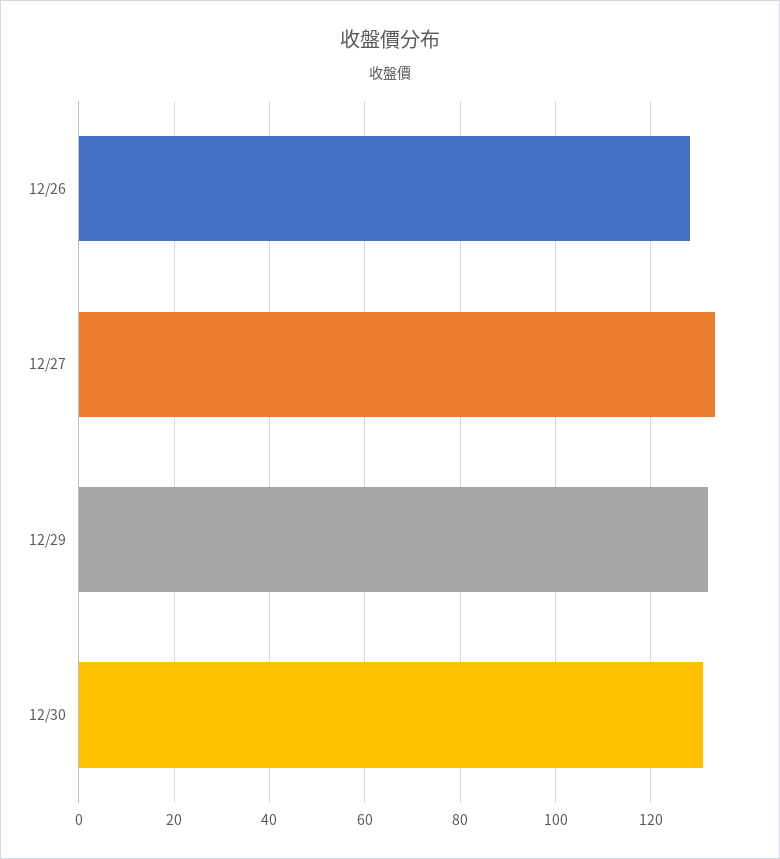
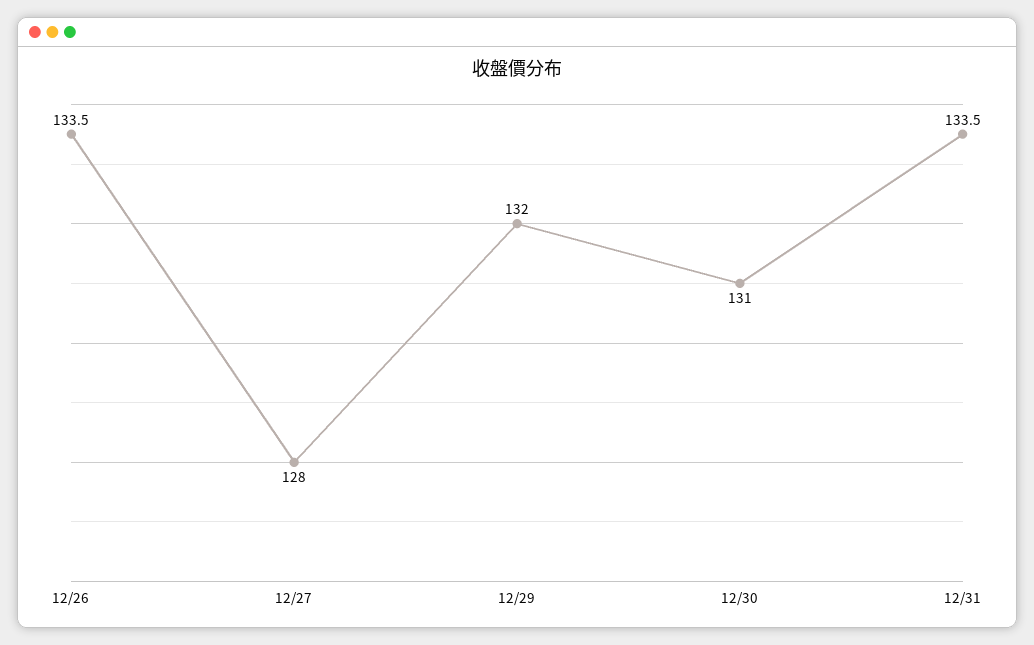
12/26: 128 -> 133.5
12/27: 134 -> 128
12/31: none -> 133.5

